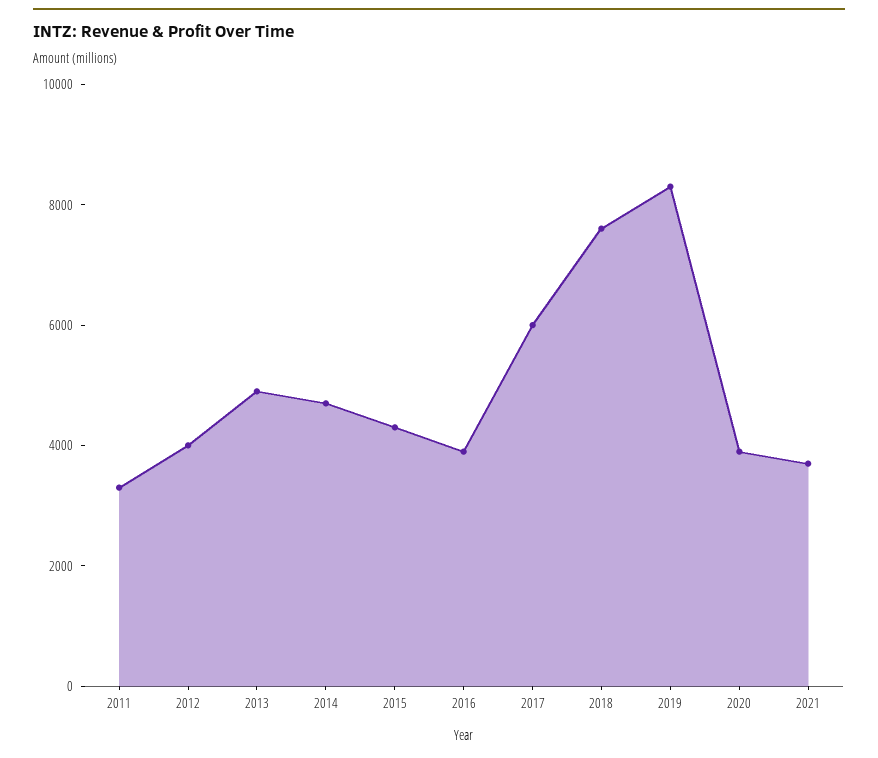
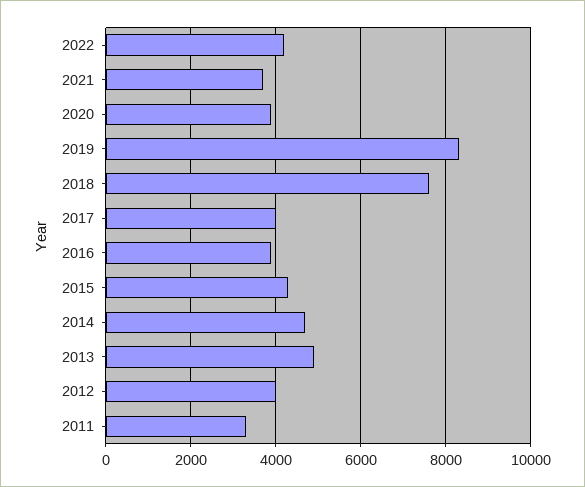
2017: 6000 -> 4000
2022: none -> 4200

